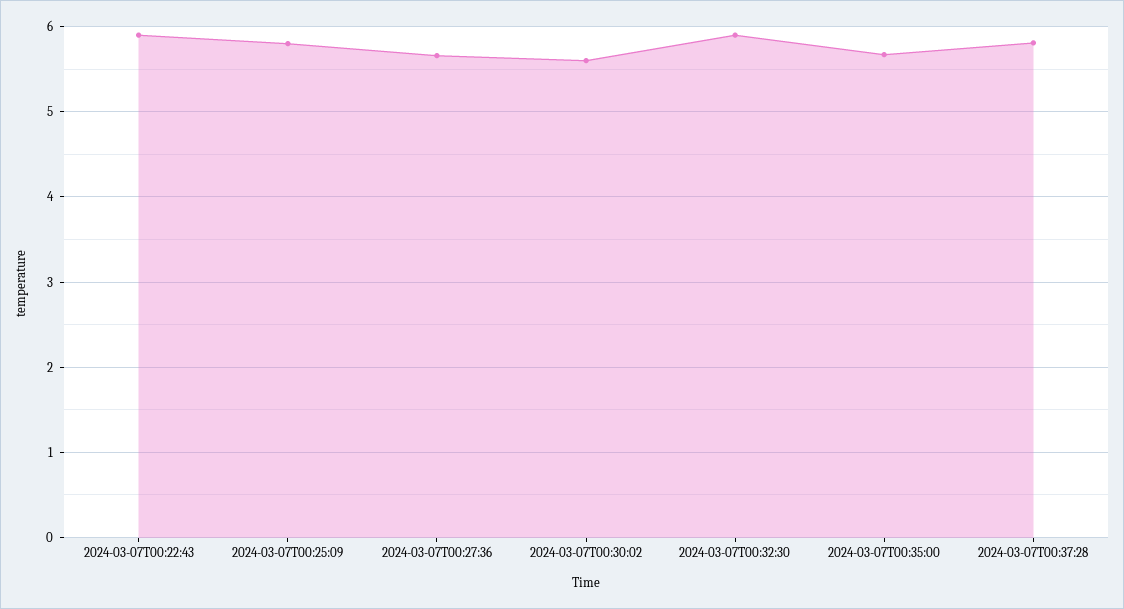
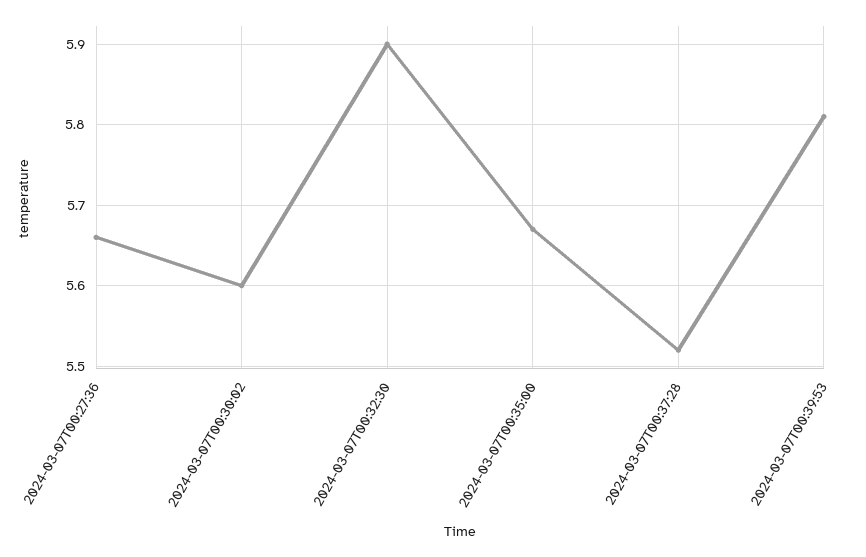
2024-03-07T00:22:43: 5.9 -> none
2024-03-07T00:25:09: 5.8 -> none
2024-03-07T00:37:28: 5.8 -> 5.52
2024-03-07T00:39:53: none -> 5.81

